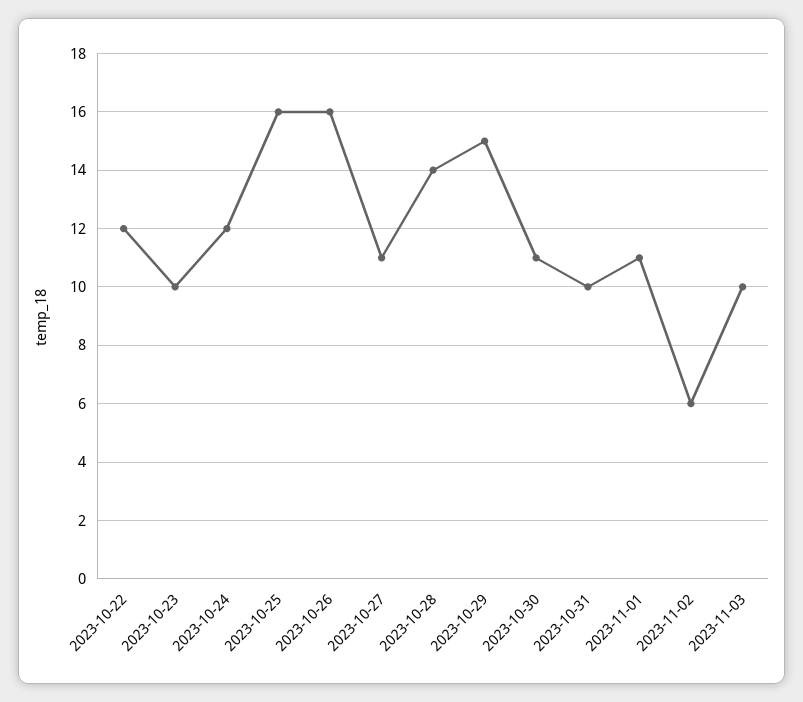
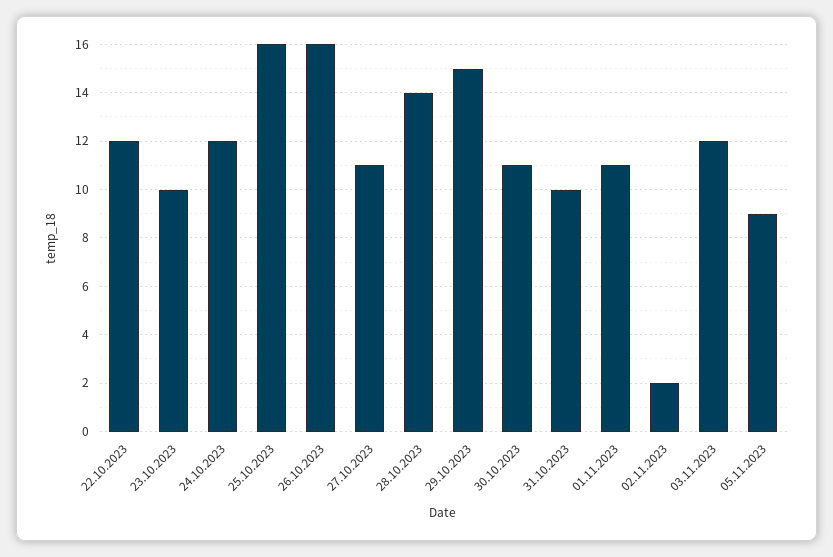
2023-11-02: 6 -> 2
2023-11-03: 10 -> 12
05.11.2023: none -> 9

